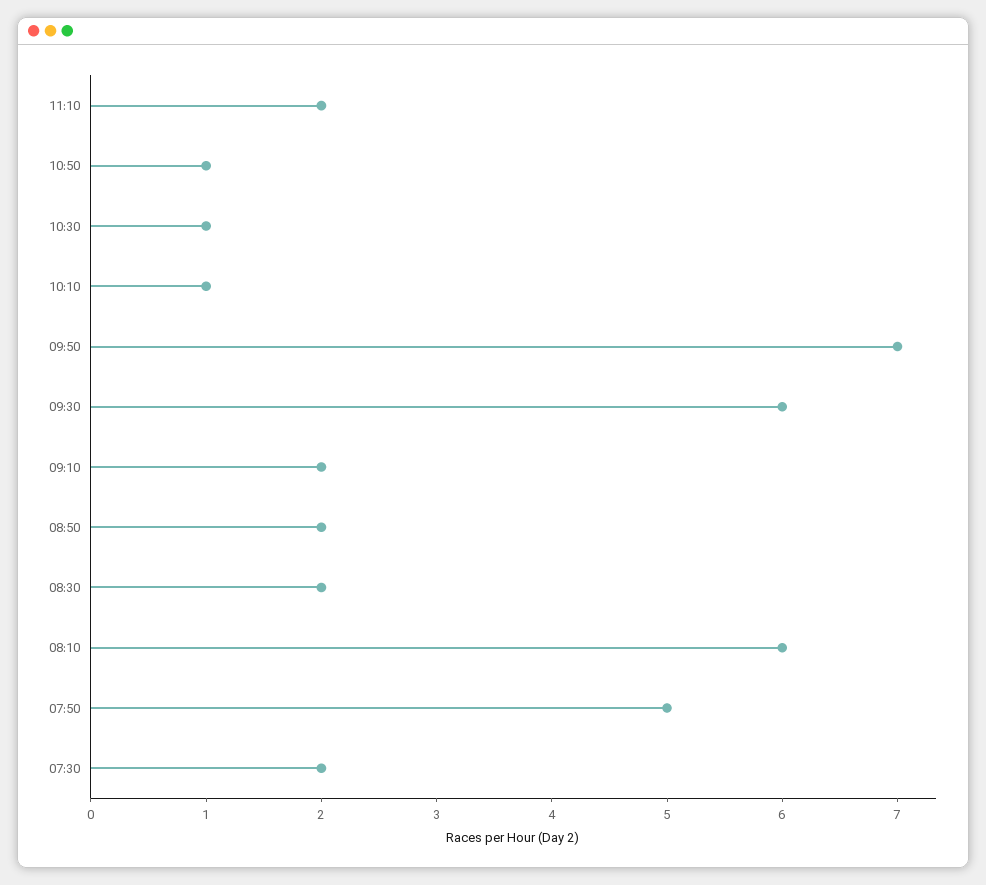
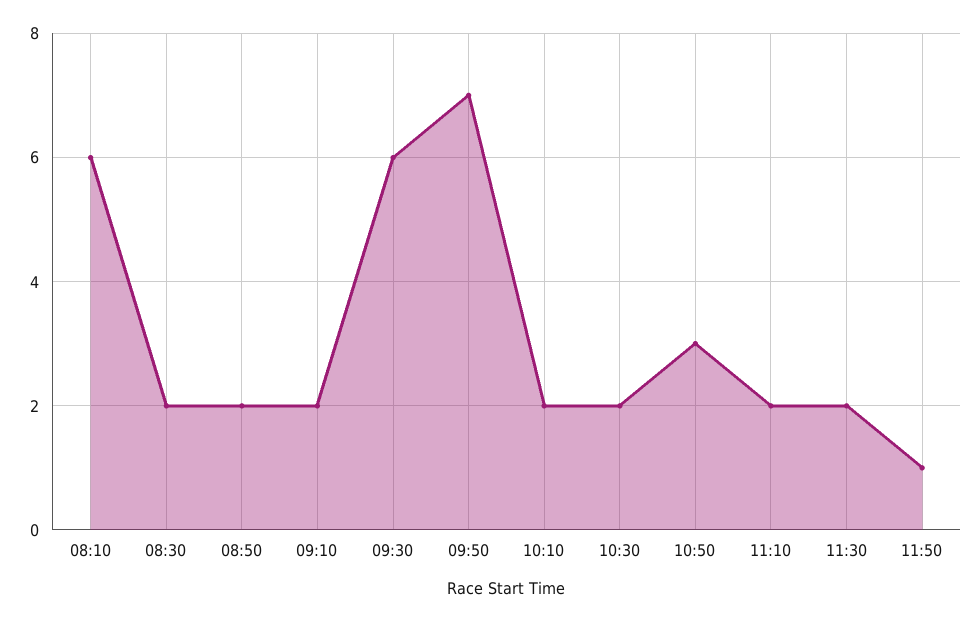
10:50: 1 -> 3
10:30: 1 -> 2
10:10: 1 -> 2
07:50: 5 -> none
07:30: 2 -> none
11:30: none -> 2
11:50: none -> 1

